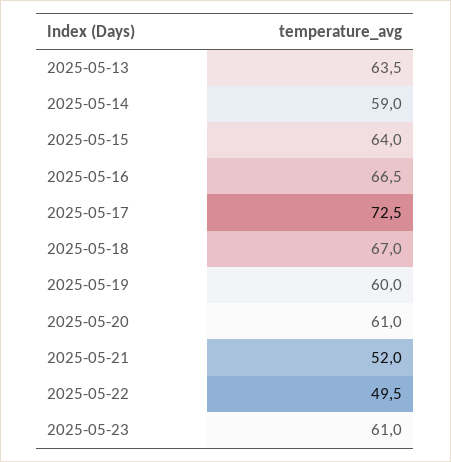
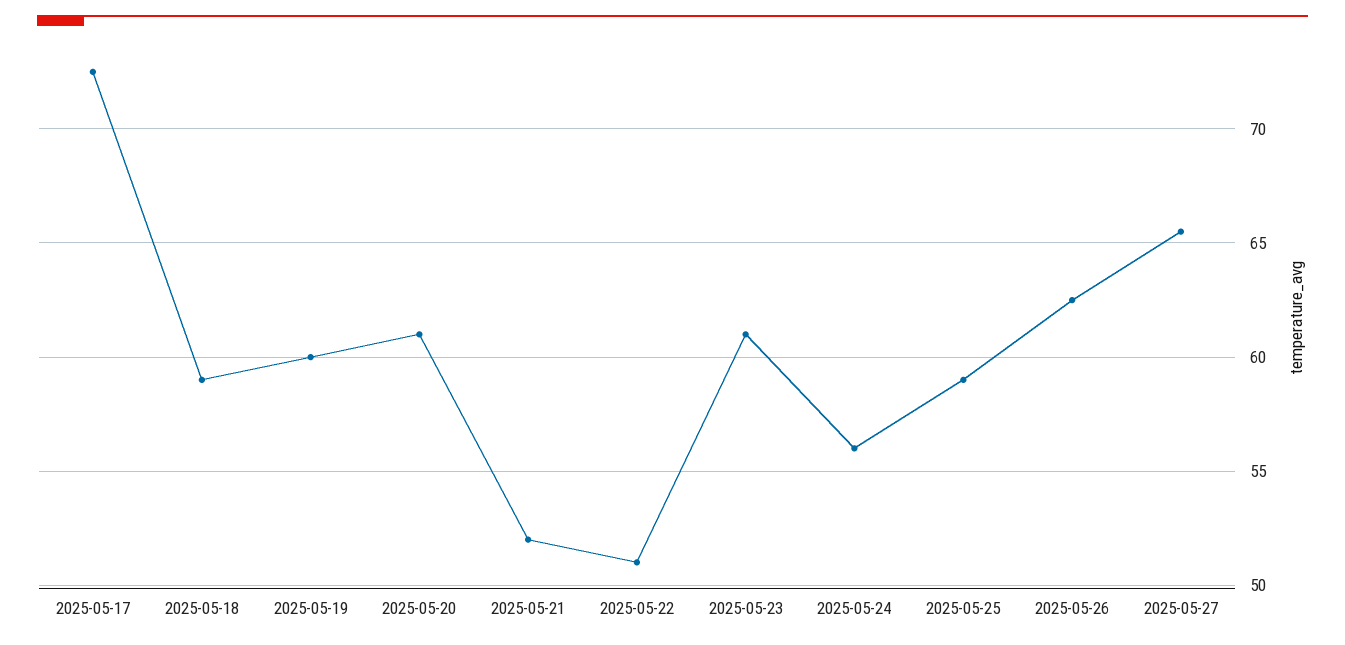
2025-05-13: 63.5 -> none
2025-05-14: 59 -> none
2025-05-15: 64 -> none
2025-05-16: 66.5 -> none
2025-05-18: 67 -> 59
2025-05-22: 49.5 -> 51
2025-05-24: none -> 56
2025-05-25: none -> 59
2025-05-26: none -> 62.5
2025-05-27: none -> 65.5

